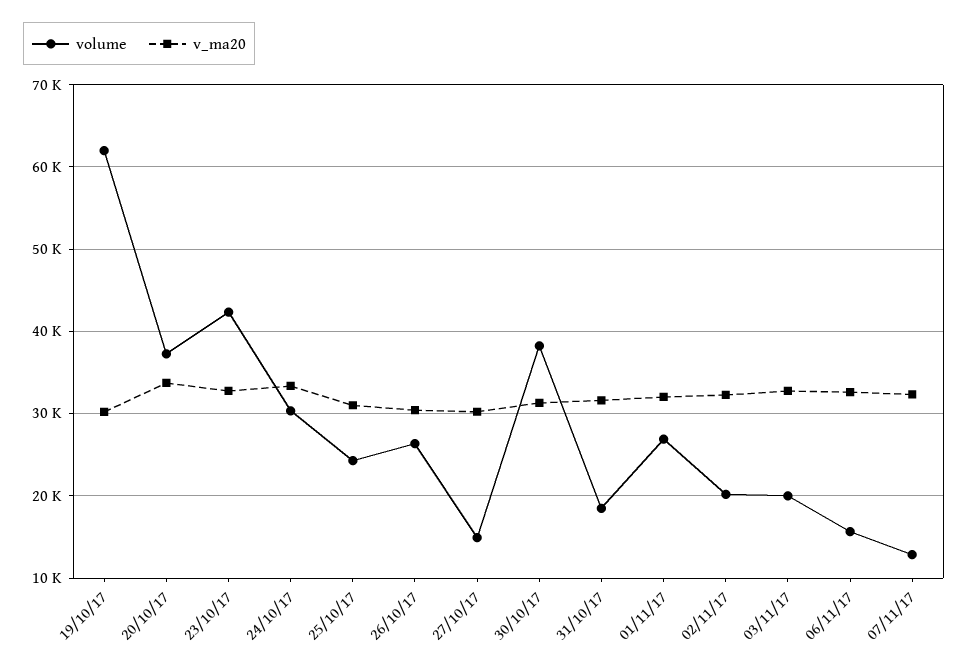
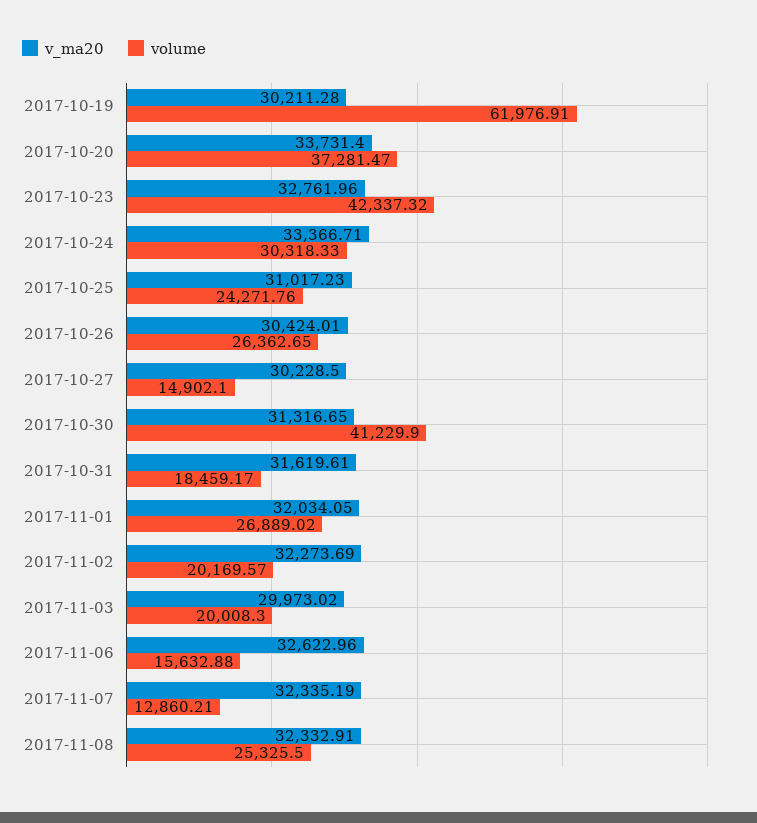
volume, 30/10/17: 38000 -> 41229.9
v_ma20, 03/11/17: 33000 -> 29973.02
v_ma20, 2017-11-08: none -> 32332.91
volume, 2017-11-08: none -> 25325.5

